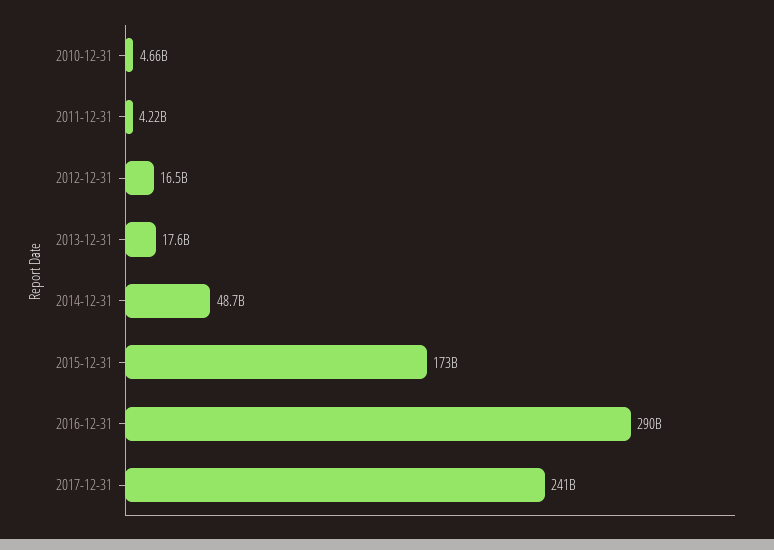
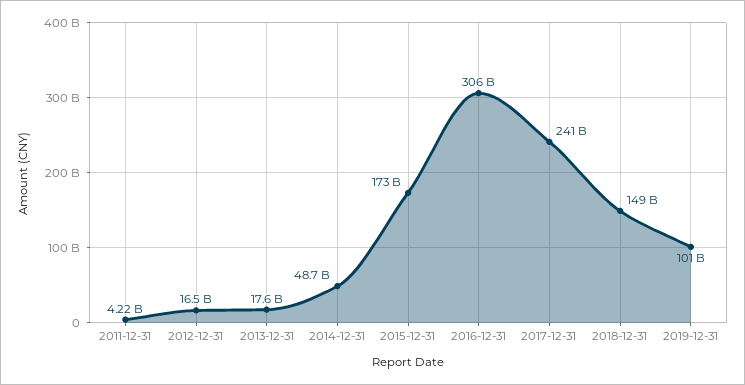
2010-12-31: 4660000000 -> none
2016-12-31: 290000000000 -> 306000000000
2018-12-31: none -> 149000000000
2019-12-31: none -> 101000000000

